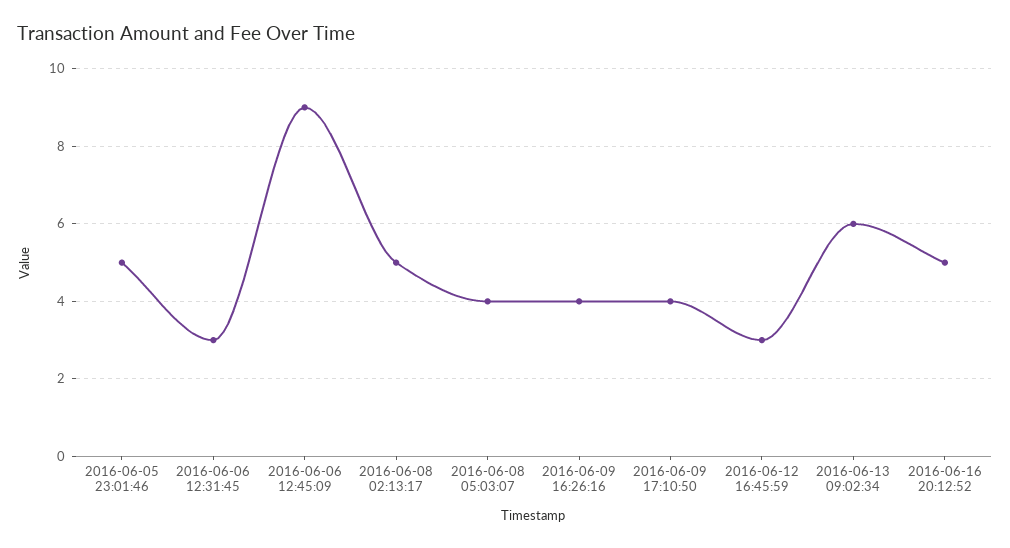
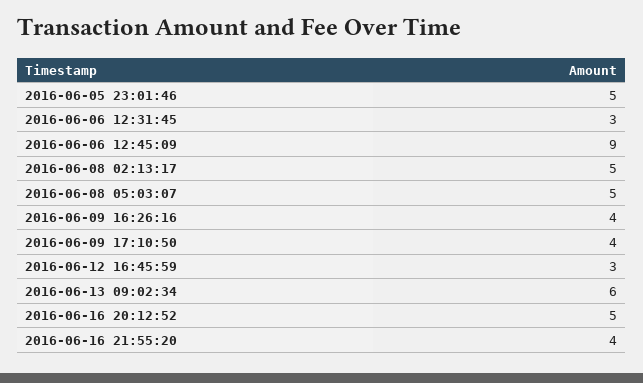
2016-06-08 05:03:07: 4 -> 5
2016-06-16 21:55:20: none -> 4

